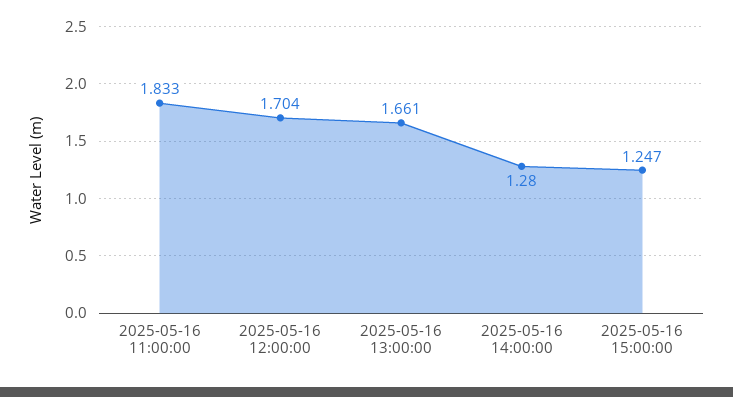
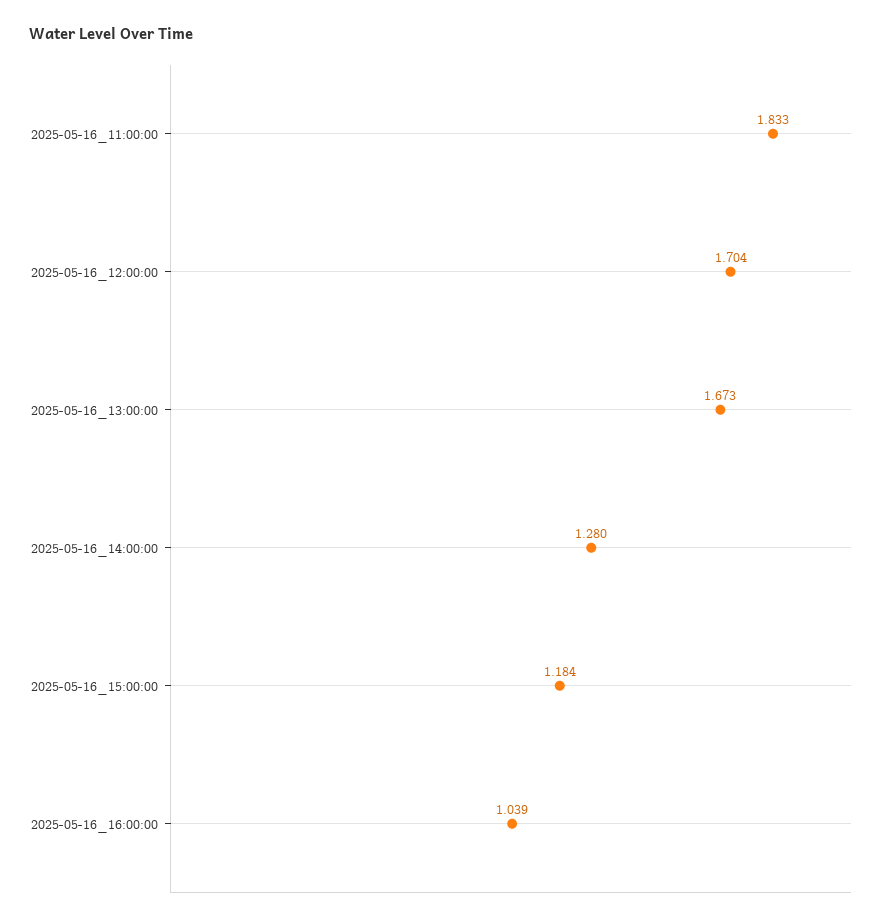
2025-05-16 13:00:00: 1.661 -> 1.673
2025-05-16 15:00:00: 1.247 -> 1.184
2025-05-16_16:00:00: none -> 1.039

